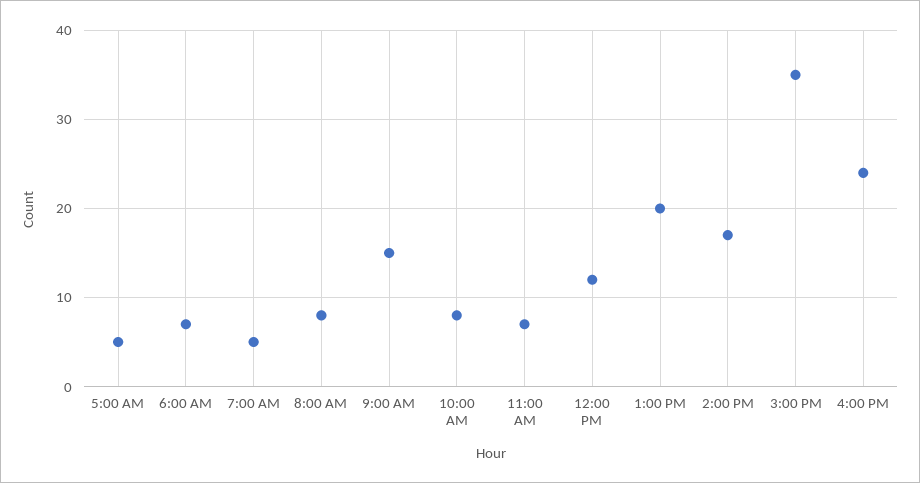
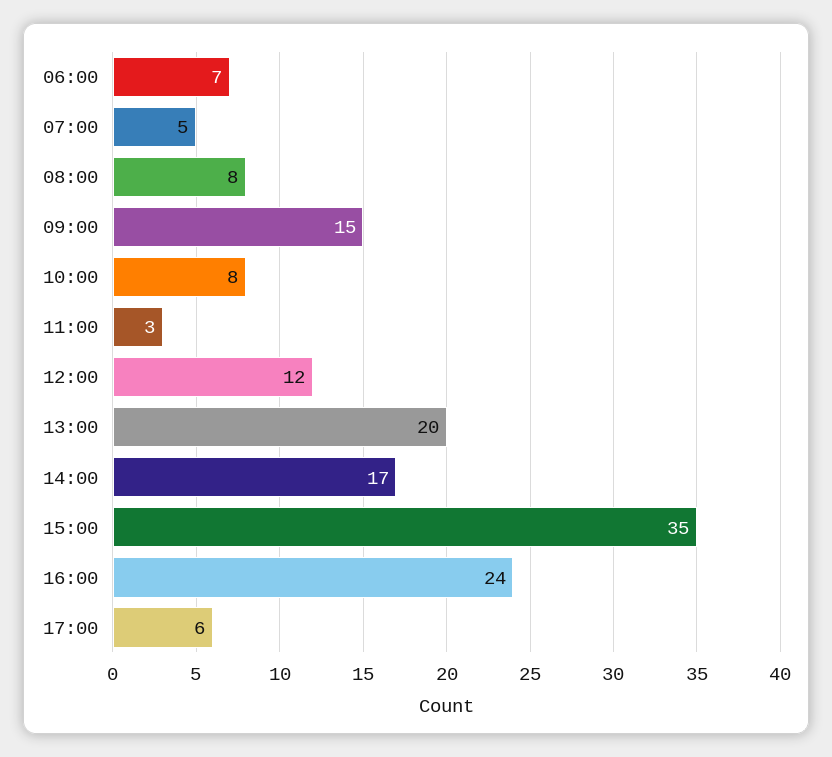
5:00 AM: 5 -> none
11:00 AM: 7 -> 3
17:00: none -> 6

